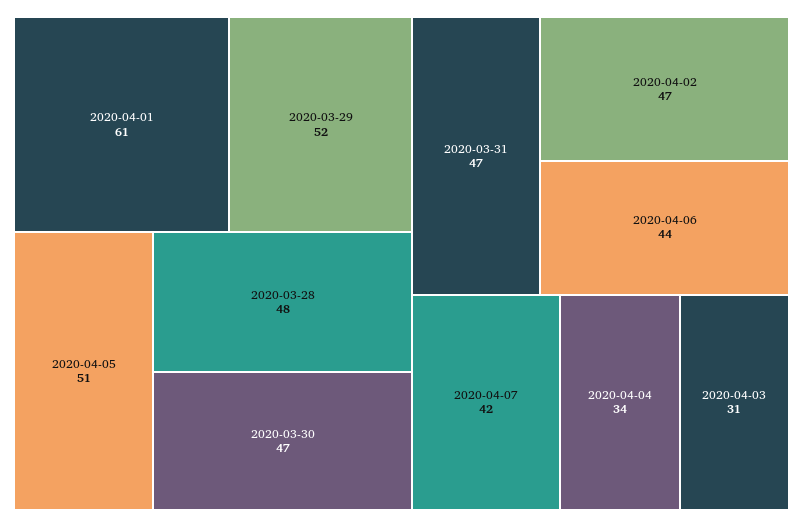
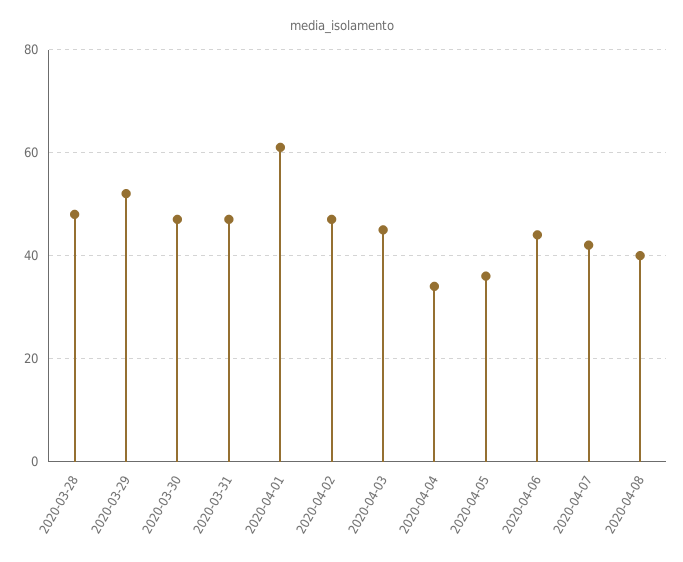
2020-04-05: 51 -> 35
2020-04-03: 31 -> 45
2020-04-08: none -> 40

